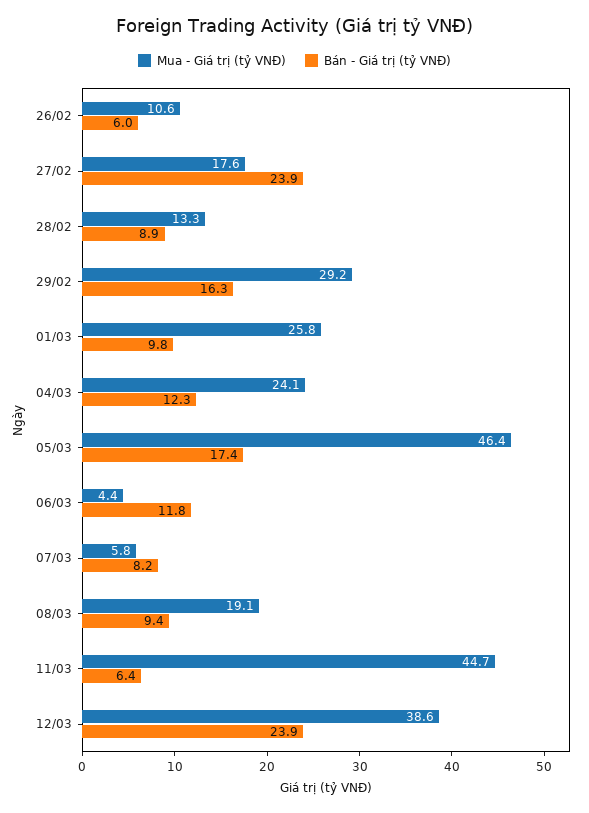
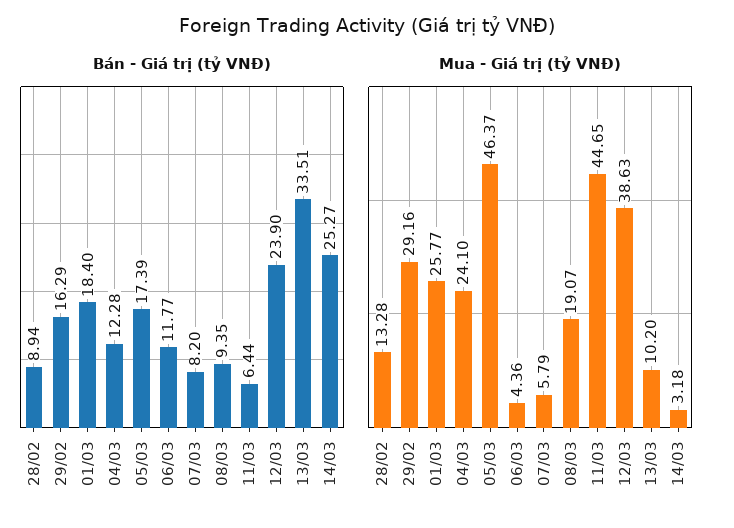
Mua - Giá trị (tỷ VNĐ), 26/02: 10.6 -> none
Bán - Giá trị (tỷ VNĐ), 26/02: 6 -> none
Mua - Giá trị (tỷ VNĐ), 27/02: 17.6 -> none
Bán - Giá trị (tỷ VNĐ), 27/02: 23.9 -> none
Bán - Giá trị (tỷ VNĐ), 01/03: 9.8 -> 18.4
Bán - Giá trị (tỷ VNĐ), 13/03: none -> 33.51
Bán - Giá trị (tỷ VNĐ), 14/03: none -> 25.27
Mua - Giá trị (tỷ VNĐ), 13/03: none -> 10.2
Mua - Giá trị (tỷ VNĐ), 14/03: none -> 3.18

